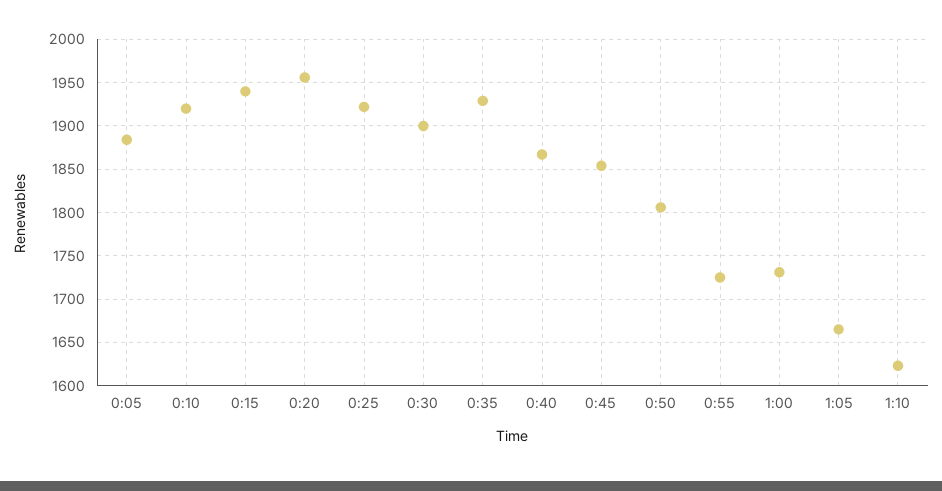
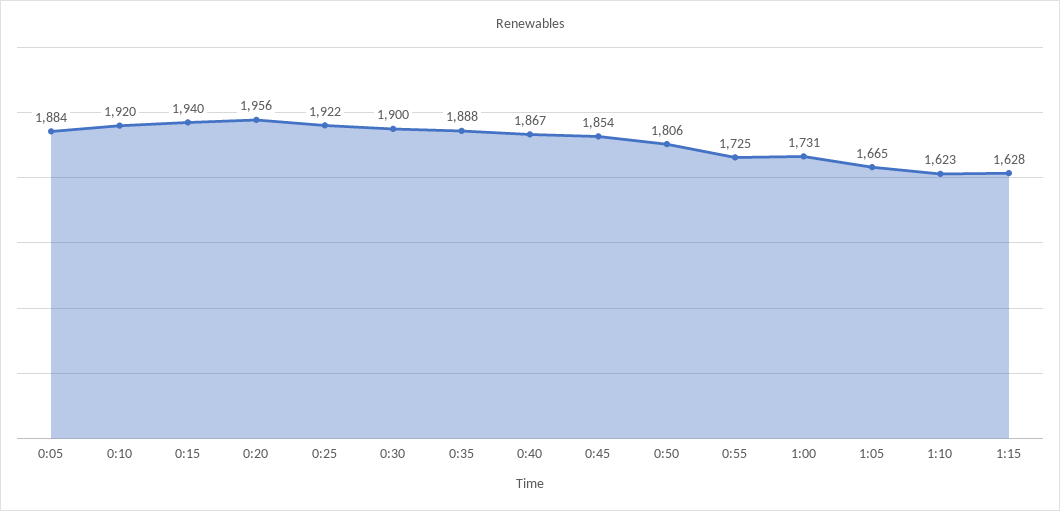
0:35: 1930 -> 1888
1:15: none -> 1628

